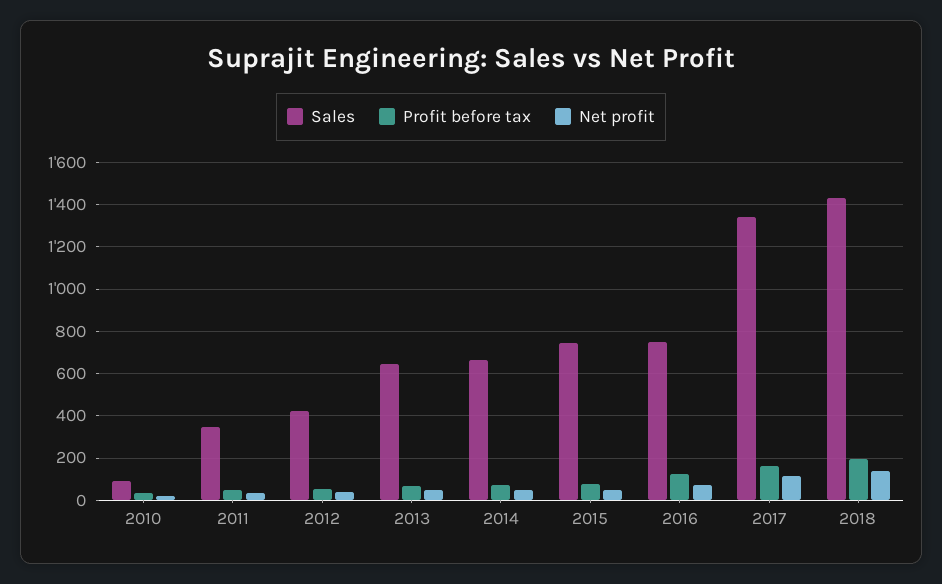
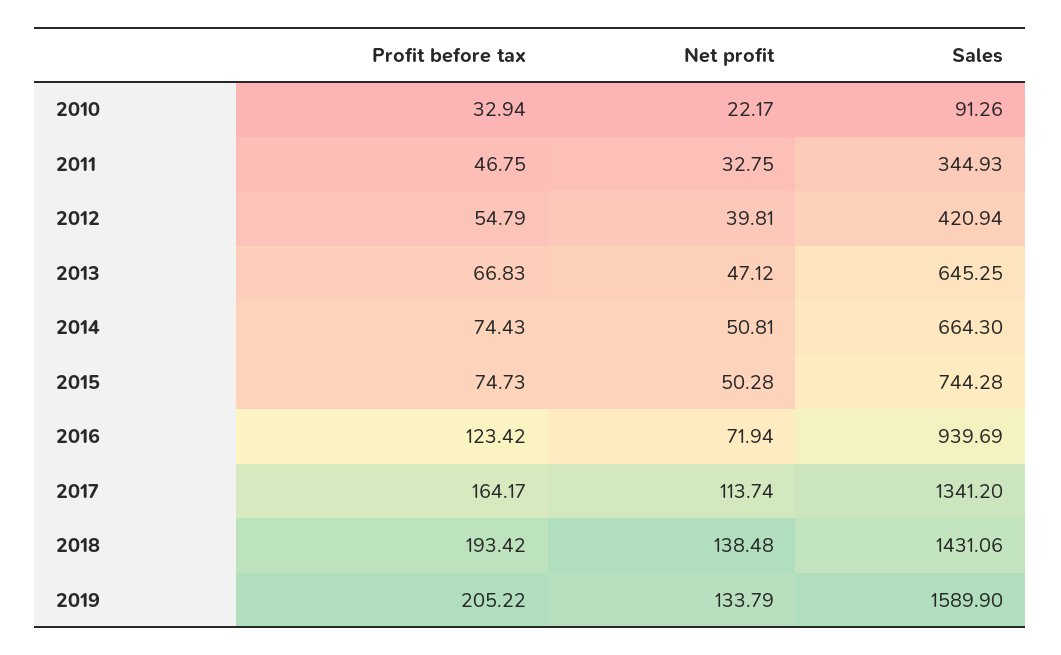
Sales, 2016: 750 -> 939.69
Profit before tax, 2019: none -> 205.22
Net profit, 2019: none -> 133.79
Sales, 2019: none -> 1589.9

